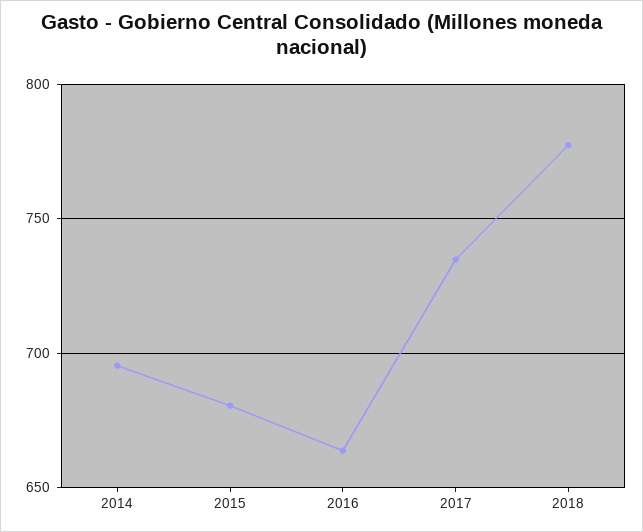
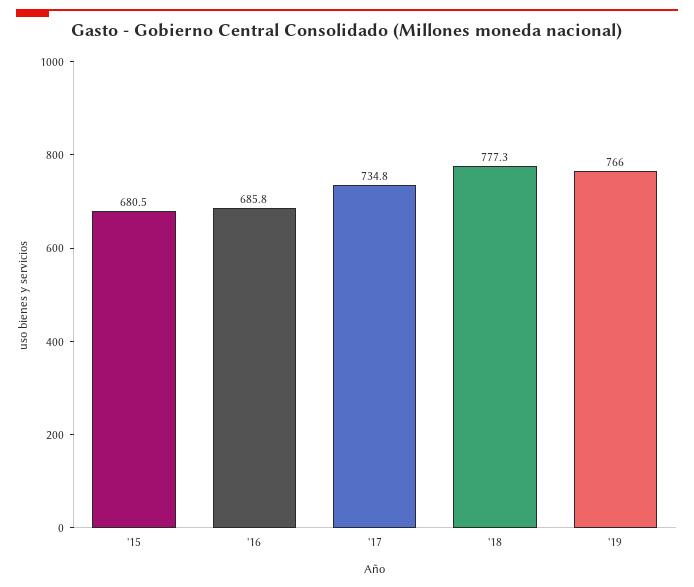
2014: 695 -> none
2016: 665 -> 685.8
'19: none -> 766

